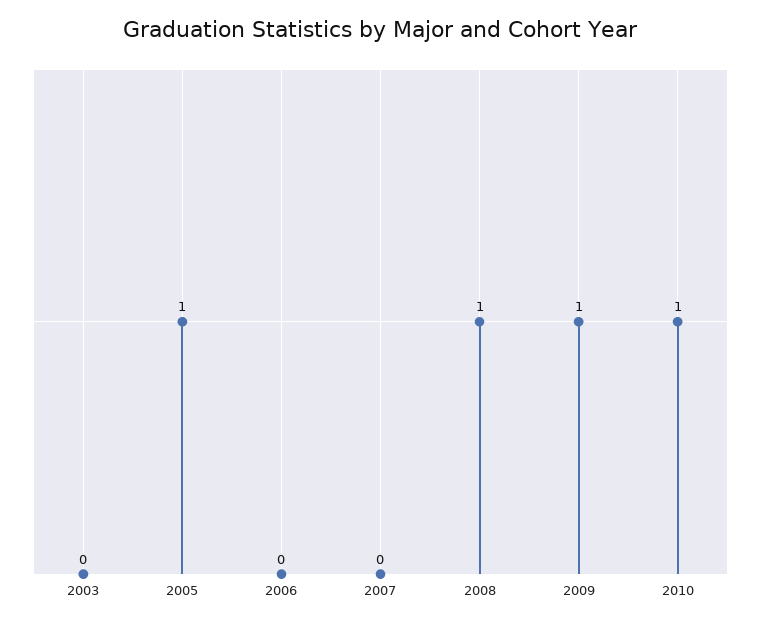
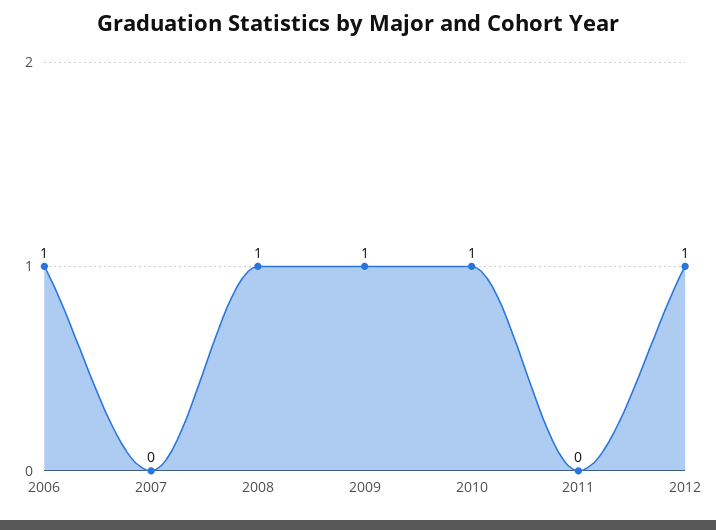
2003: 0 -> none
2005: 1 -> none
2006: 0 -> 1
2011: none -> 0
2012: none -> 1

